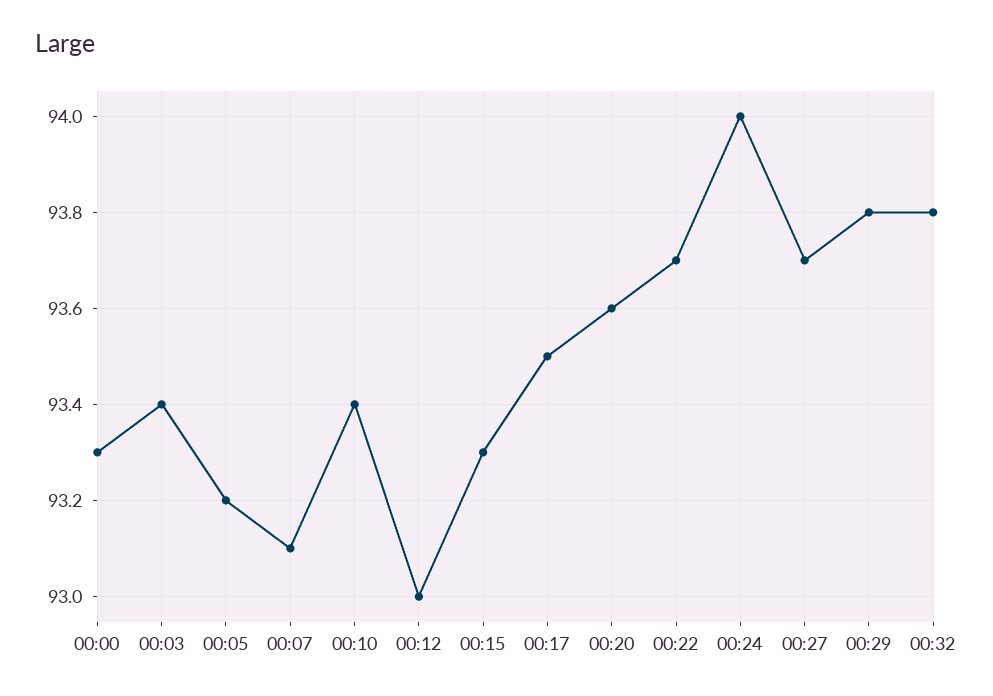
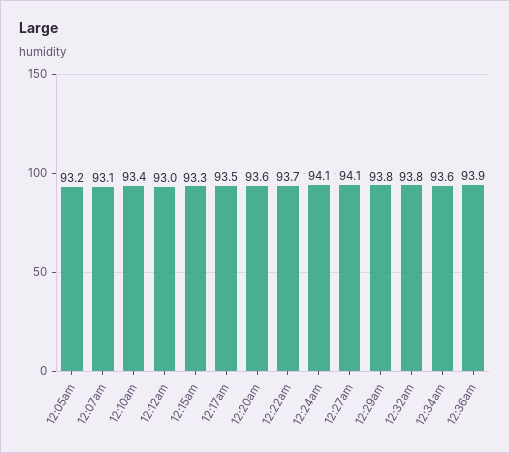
00:00: 93.3 -> none
00:03: 93.4 -> none
00:24: 94 -> 94.1
00:27: 93.7 -> 94.1
12:34am: none -> 93.6
12:36am: none -> 93.9

